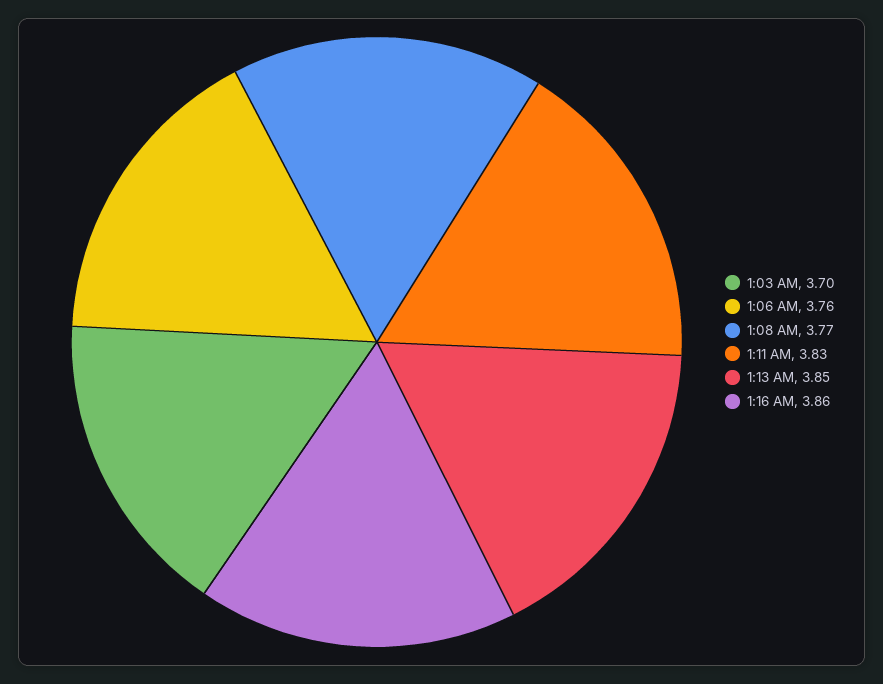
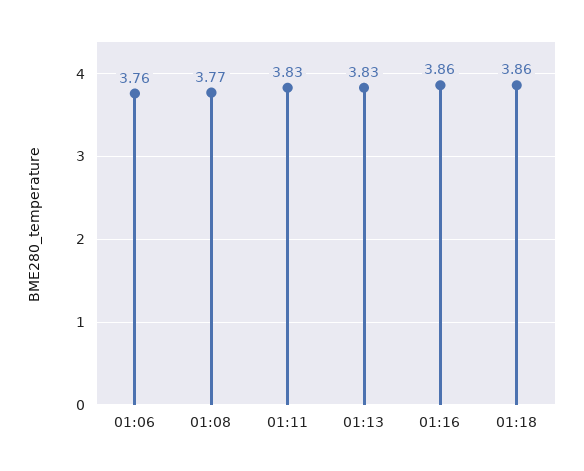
1:03 AM: 3.7 -> none
1:13 AM: 3.85 -> 3.83
01:18: none -> 3.86

